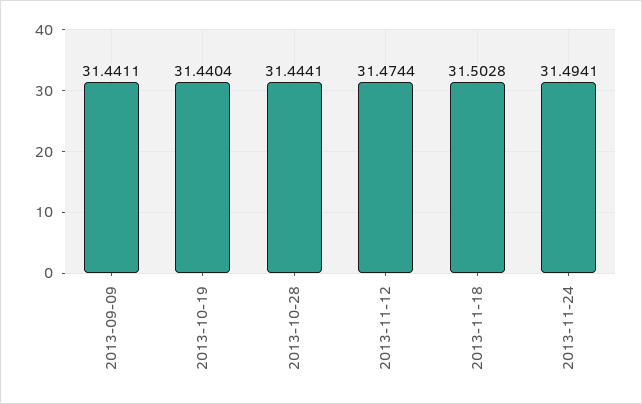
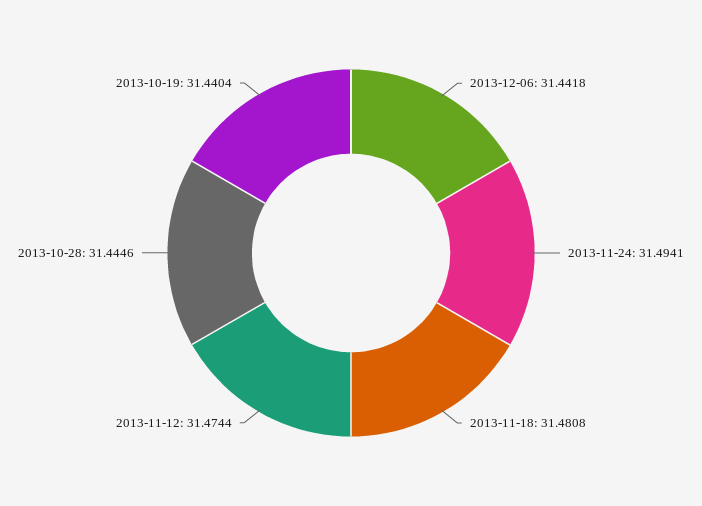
2013-09-09: 31.4411 -> none
2013-10-28: 31.4441 -> 31.4446
2013-11-18: 31.5028 -> 31.4808
2013-12-06: none -> 31.4418

